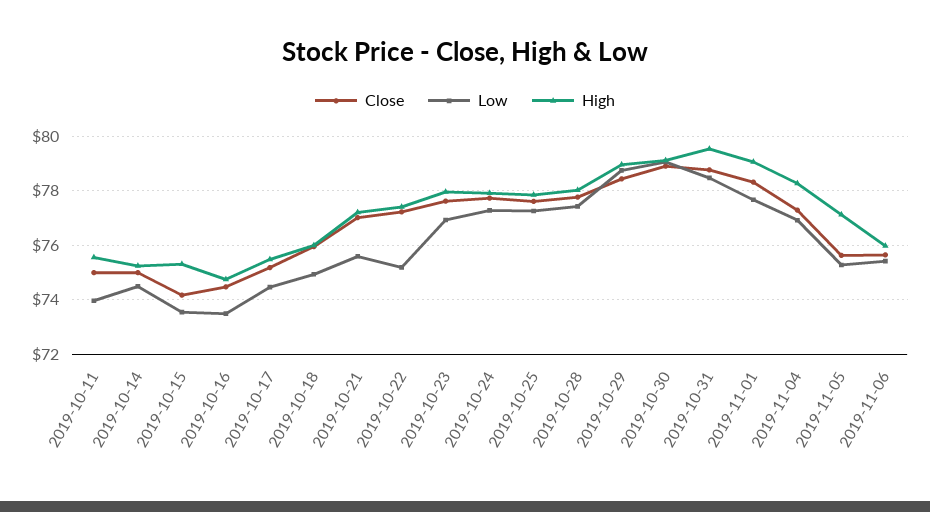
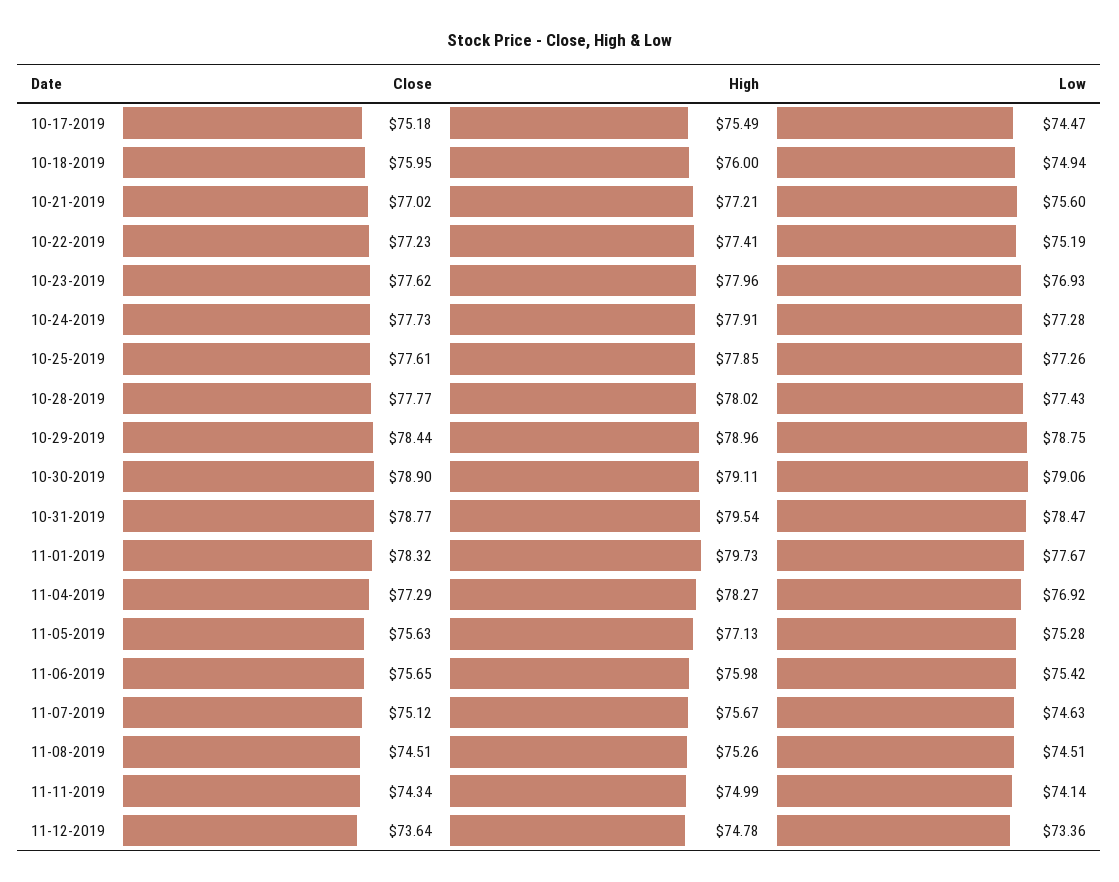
Close, 2019-10-11: 75 -> none
Low, 2019-10-11: 74 -> none
High, 2019-10-11: 75.5 -> none
Close, 2019-10-14: 75 -> none
Low, 2019-10-14: 74.5 -> none
High, 2019-10-14: 75.25 -> none
Close, 2019-10-15: 74.25 -> none
Low, 2019-10-15: 73.5 -> none
High, 2019-10-15: 75.25 -> none
Close, 2019-10-16: 74.5 -> none
Low, 2019-10-16: 73.5 -> none
High, 2019-10-16: 74.75 -> none
High, 2019-11-01: 79 -> 79.73
Close, 11-07-2019: none -> 75.12
High, 11-07-2019: none -> 75.67
Low, 11-07-2019: none -> 74.63
Close, 11-08-2019: none -> 74.51
High, 11-08-2019: none -> 75.26
Low, 11-08-2019: none -> 74.51
Close, 11-11-2019: none -> 74.34
High, 11-11-2019: none -> 74.99
Low, 11-11-2019: none -> 74.14
Close, 11-12-2019: none -> 73.64
High, 11-12-2019: none -> 74.78
Low, 11-12-2019: none -> 73.36

